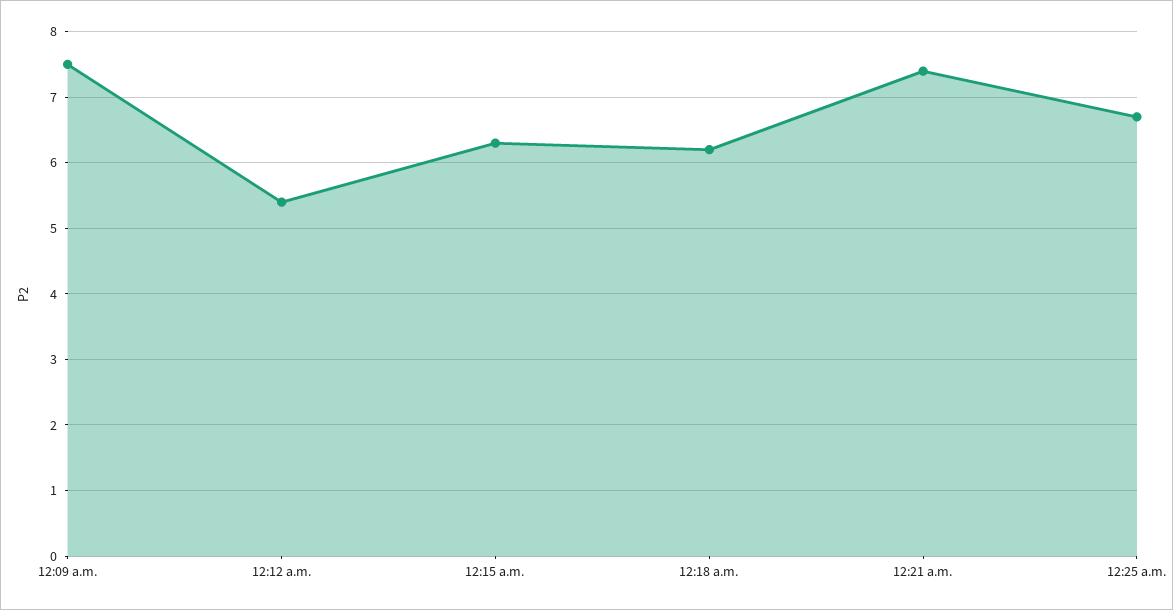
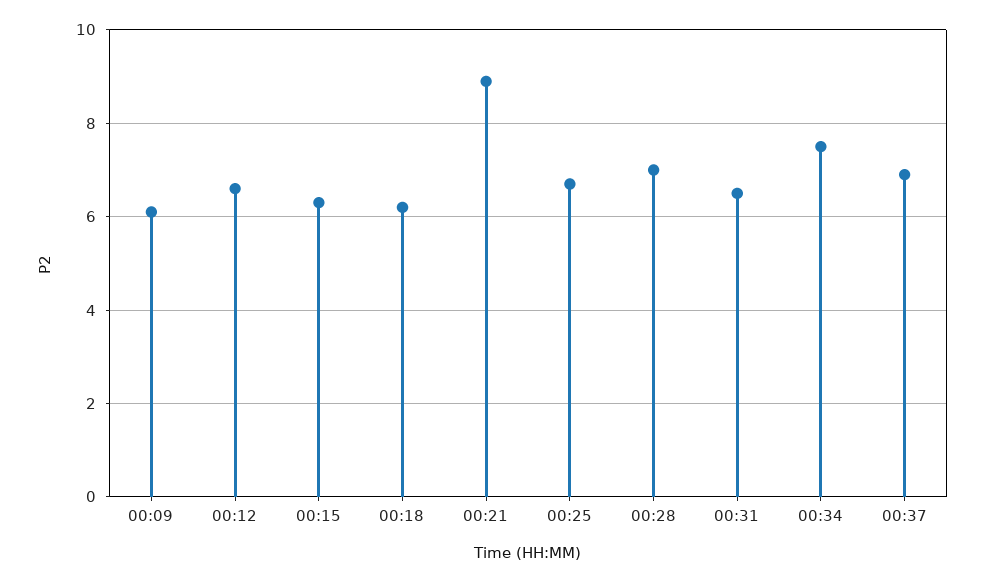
12:09 a.m.: 7.5 -> 6
12:12 a.m.: 5.4 -> 6.5
12:21 a.m.: 7.4 -> 9
00:28: none -> 7
00:31: none -> 6.5
00:34: none -> 7.5
00:37: none -> 7

